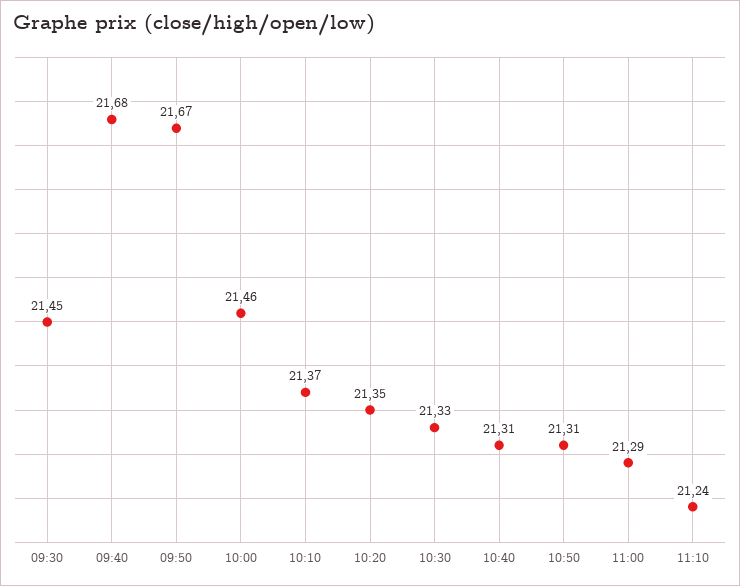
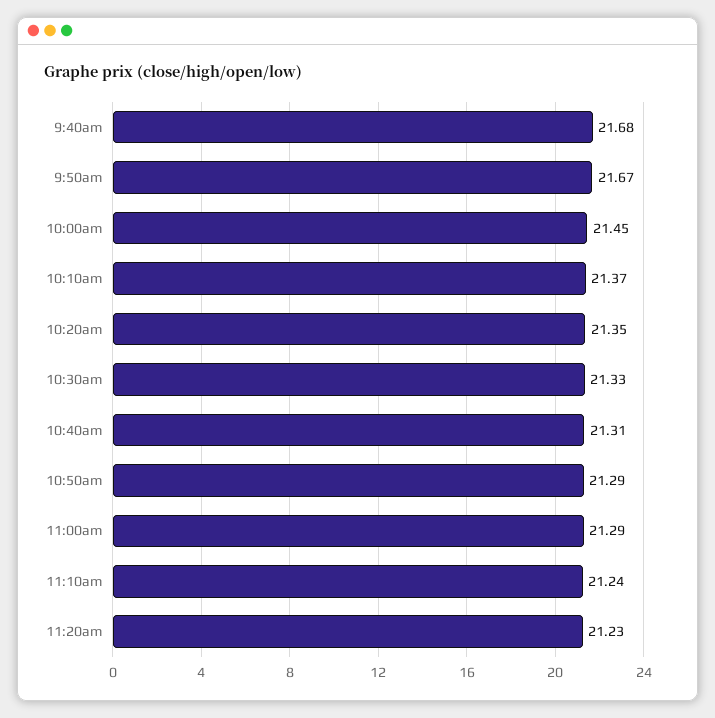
09:30: 21.45 -> none
10:00: 21.46 -> 21.45
10:50: 21.31 -> 21.29
11:20am: none -> 21.23

